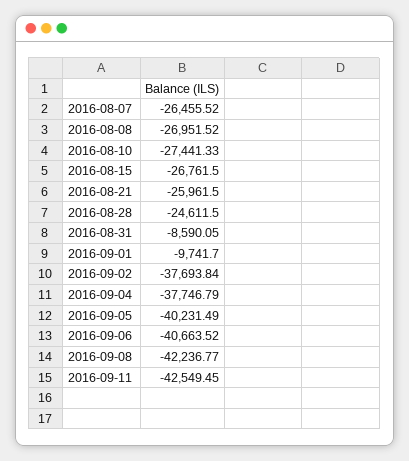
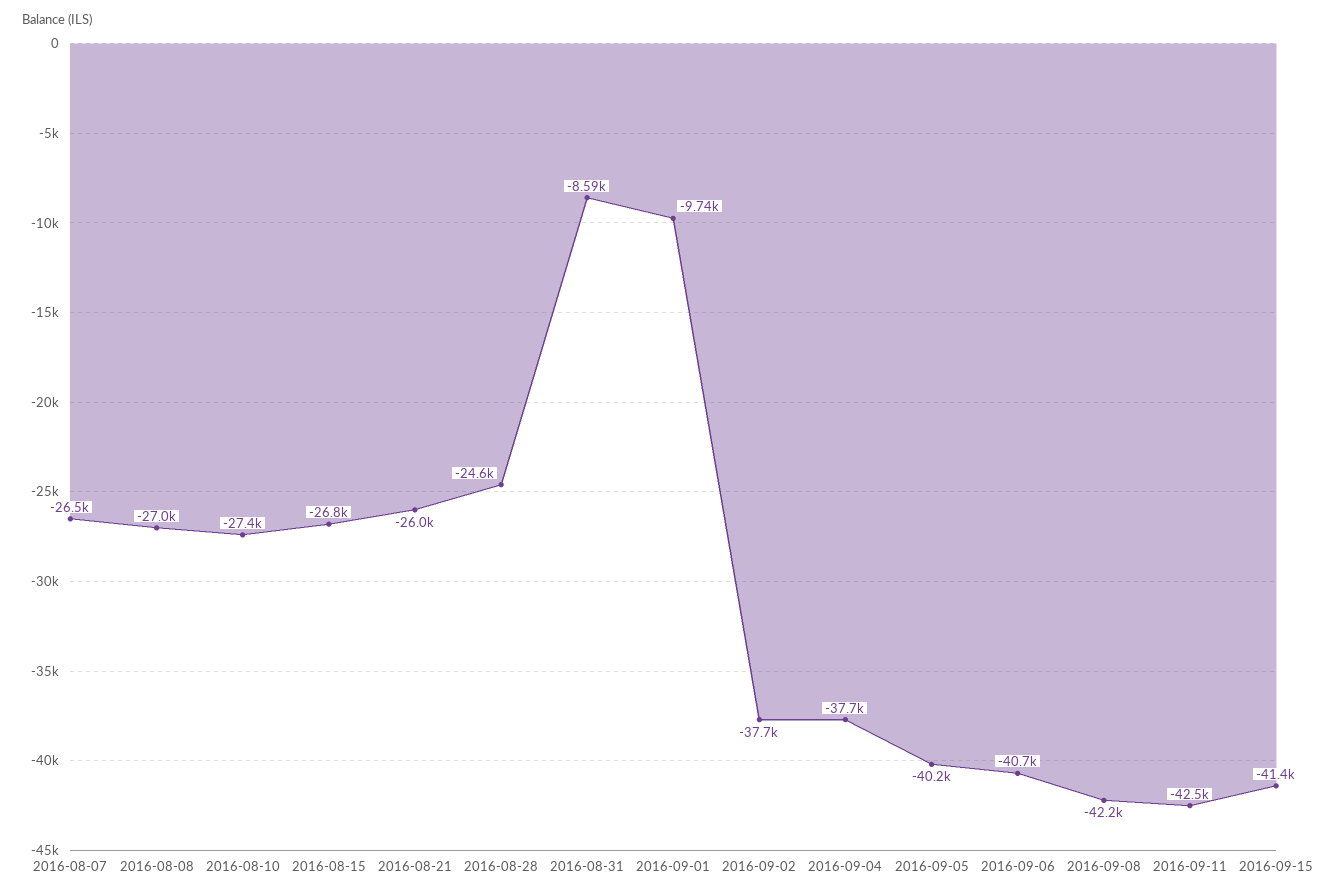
2016-09-15: none -> -41400

